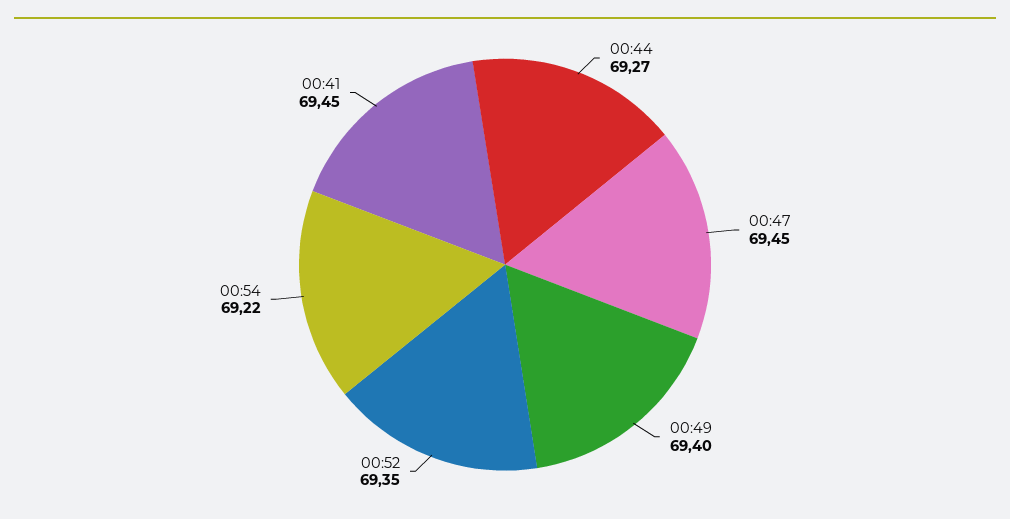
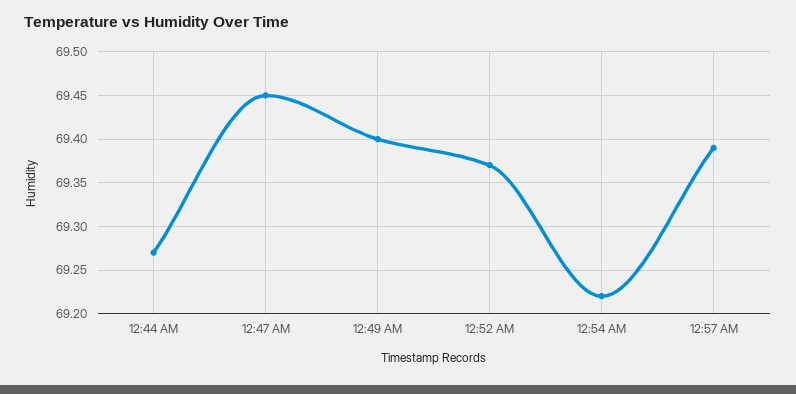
00:52: 69.35 -> 69.37
00:41: 69.45 -> none
12:57 AM: none -> 69.39

